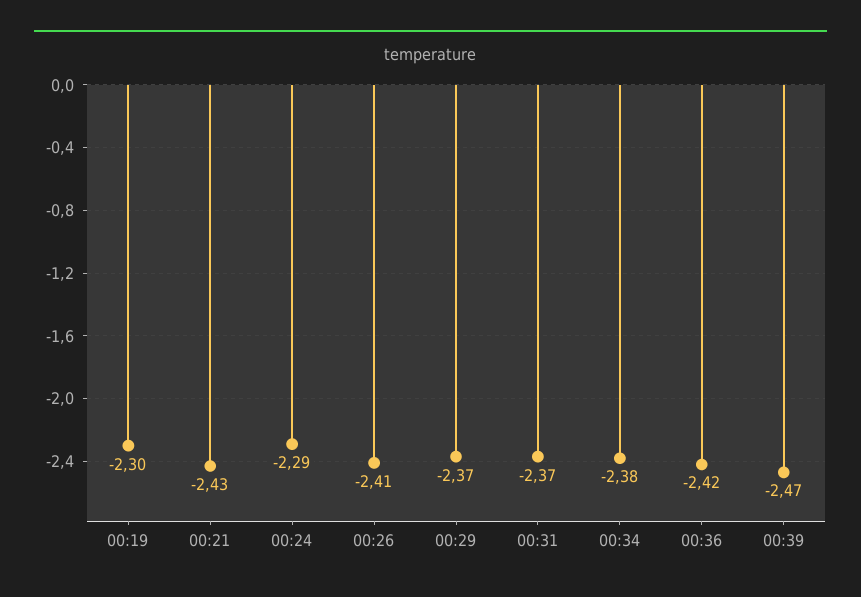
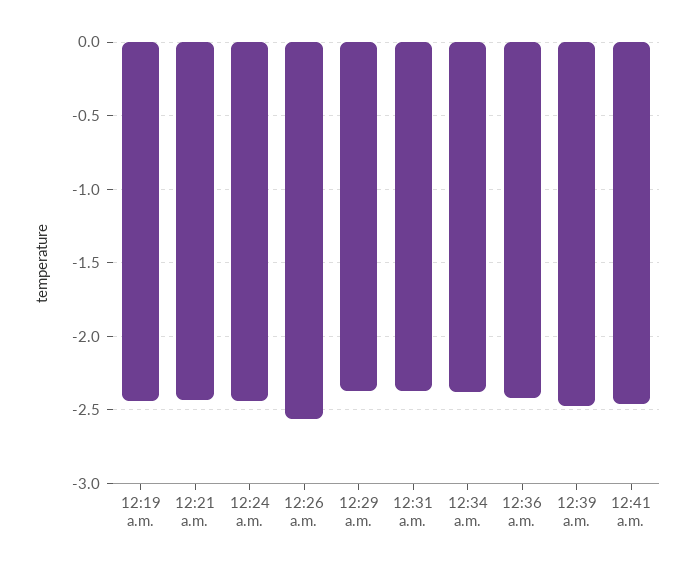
00:19: -2.3 -> -2.45
00:24: -2.29 -> -2.45
00:26: -2.41 -> -2.55
12:41 a.m.: none -> -2.45

